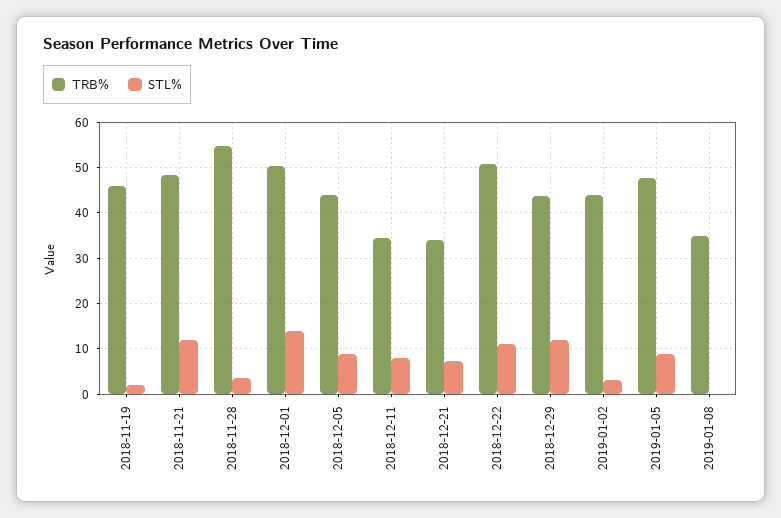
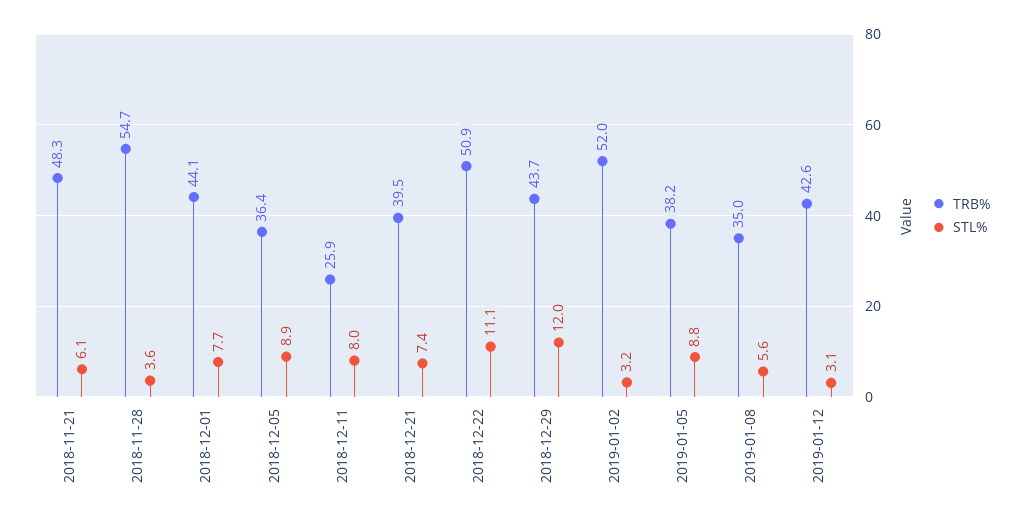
TRB%, 2018-11-19: 46 -> none
STL%, 2018-11-19: 2 -> none
STL%, 2018-11-21: 12 -> 6.1
TRB%, 2018-12-01: 50 -> 44.1
STL%, 2018-12-01: 14 -> 7.7
TRB%, 2018-12-05: 44 -> 36.4
TRB%, 2018-12-11: 34 -> 25.9
TRB%, 2018-12-21: 34 -> 39.5
TRB%, 2019-01-02: 44 -> 52
TRB%, 2019-01-05: 48 -> 38.2
STL%, 2019-01-08: 0 -> 5.6
TRB%, 2019-01-12: none -> 42.6
STL%, 2019-01-12: none -> 3.1

